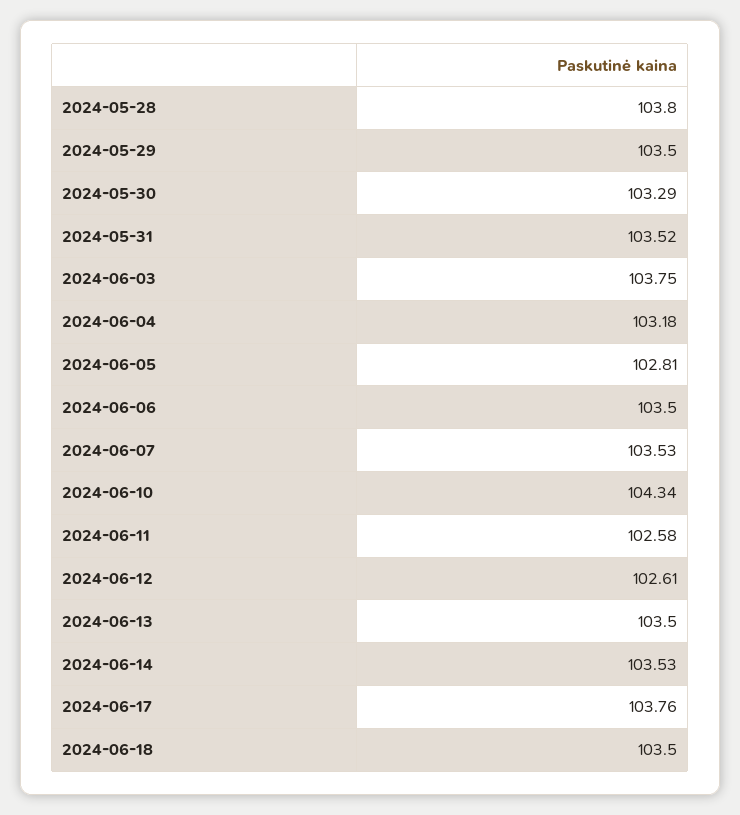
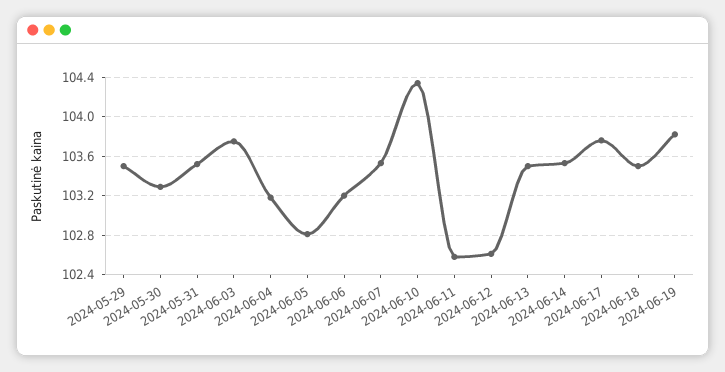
2024-05-28: 103.8 -> none
2024-06-06: 103.5 -> 103.2
2024-06-19: none -> 103.8

